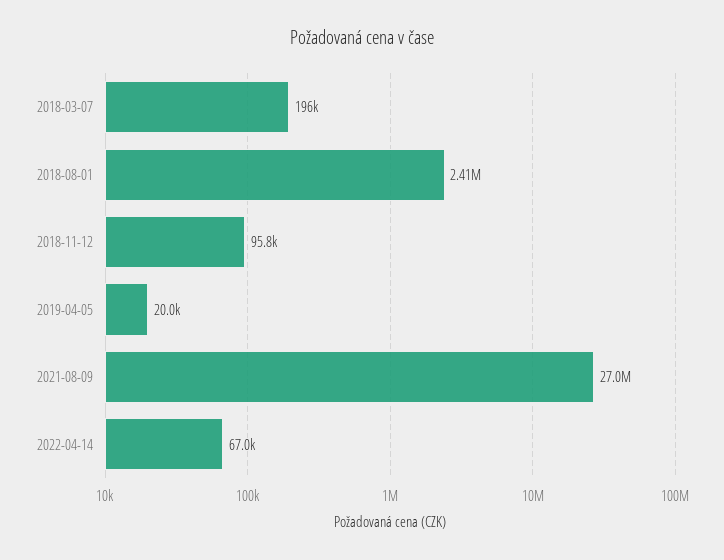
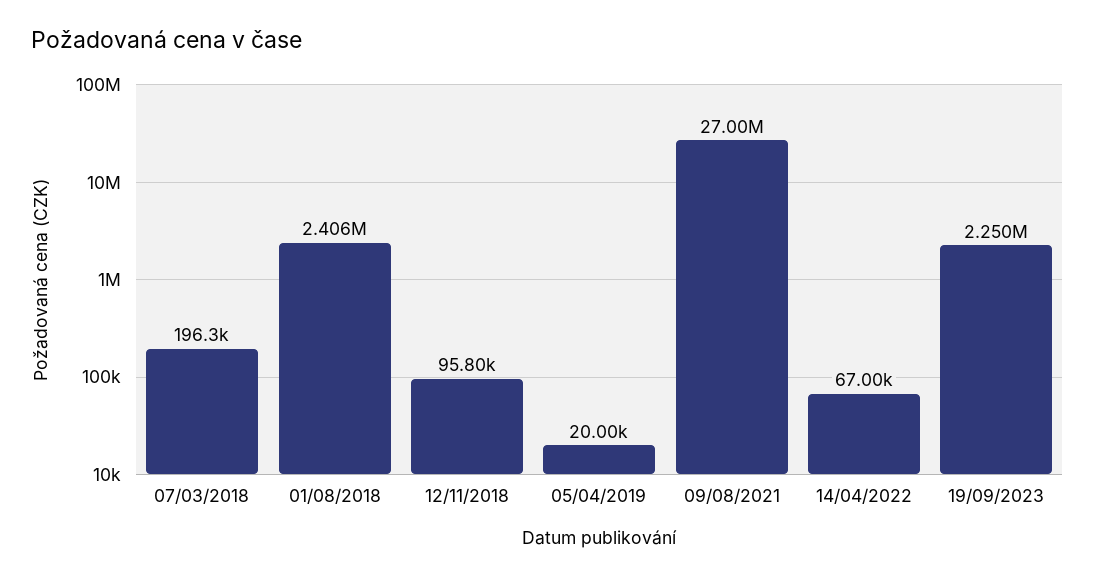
19/09/2023: none -> 2250000

